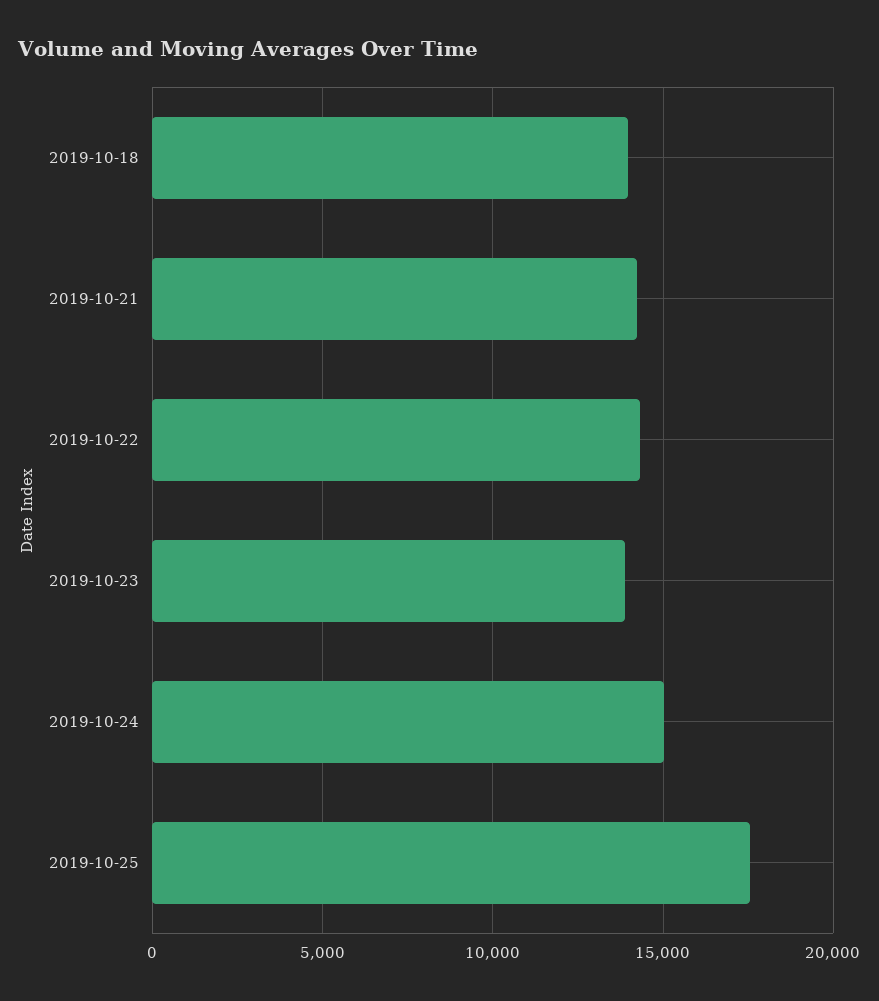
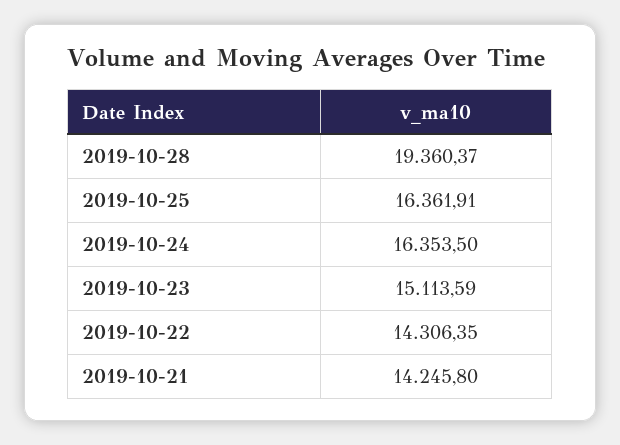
2019-10-18: 14000 -> none
2019-10-23: 14000 -> 15113.59
2019-10-24: 15000 -> 16353.5
2019-10-25: 17500 -> 16361.91
2019-10-28: none -> 19360.37

